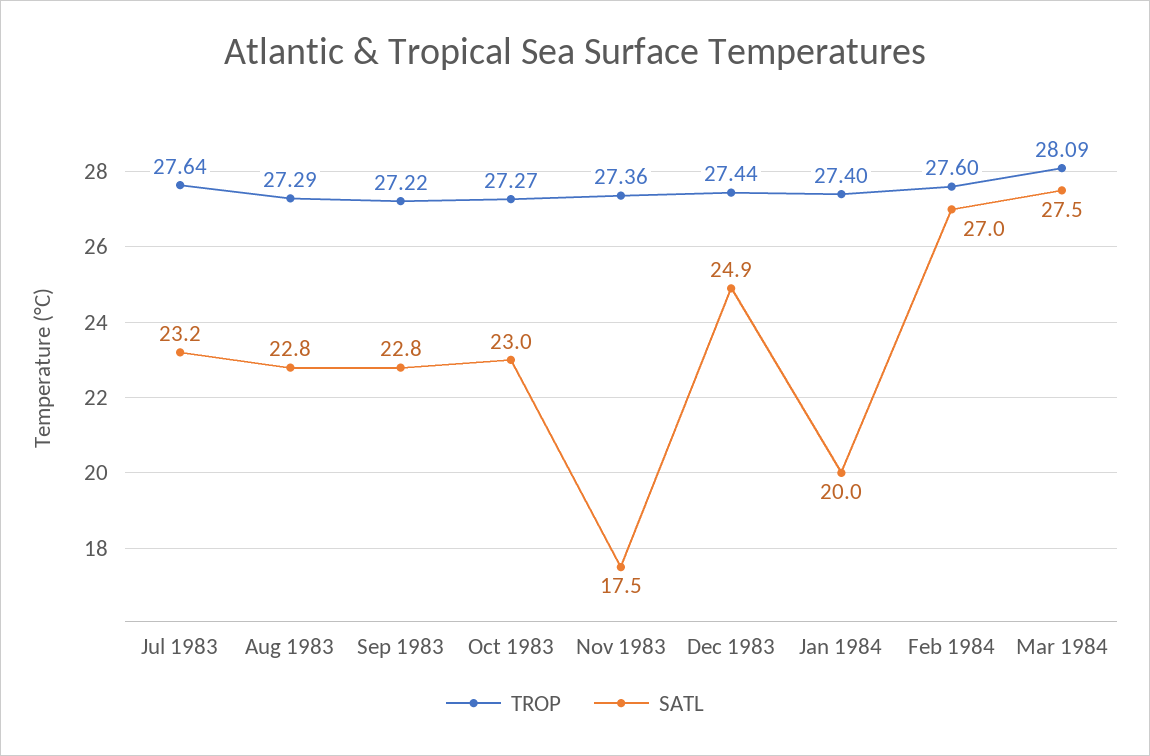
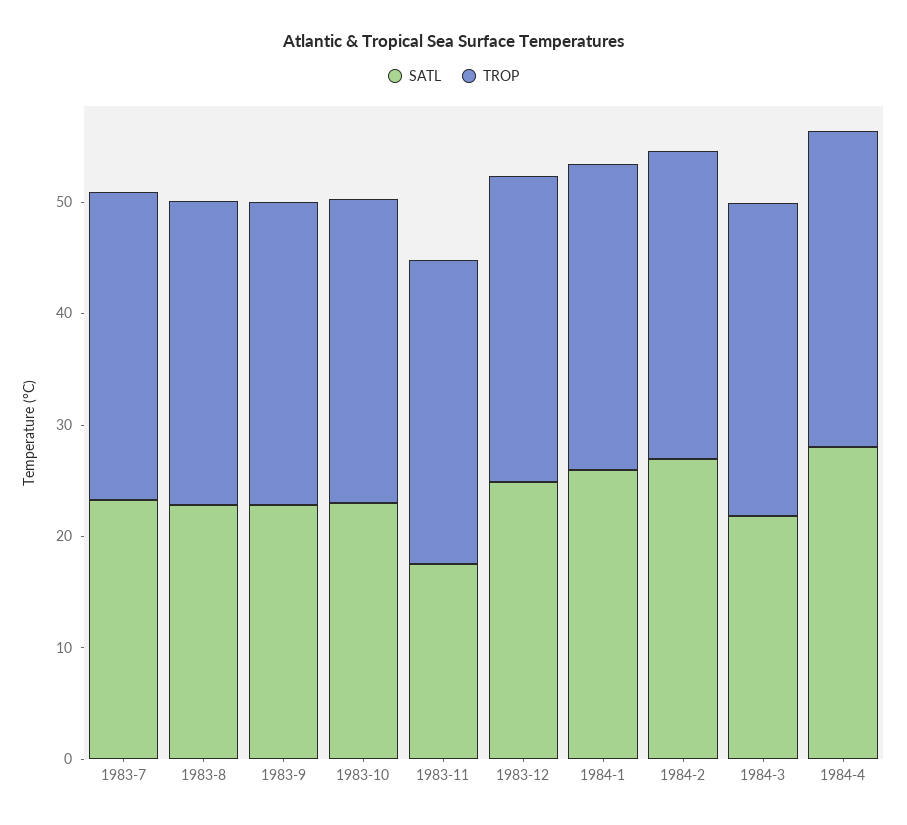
SATL, Jan 1984: 20 -> 26
SATL, Mar 1984: 27.5 -> 22
SATL, 1984-4: none -> 28
TROP, 1984-4: none -> 28

